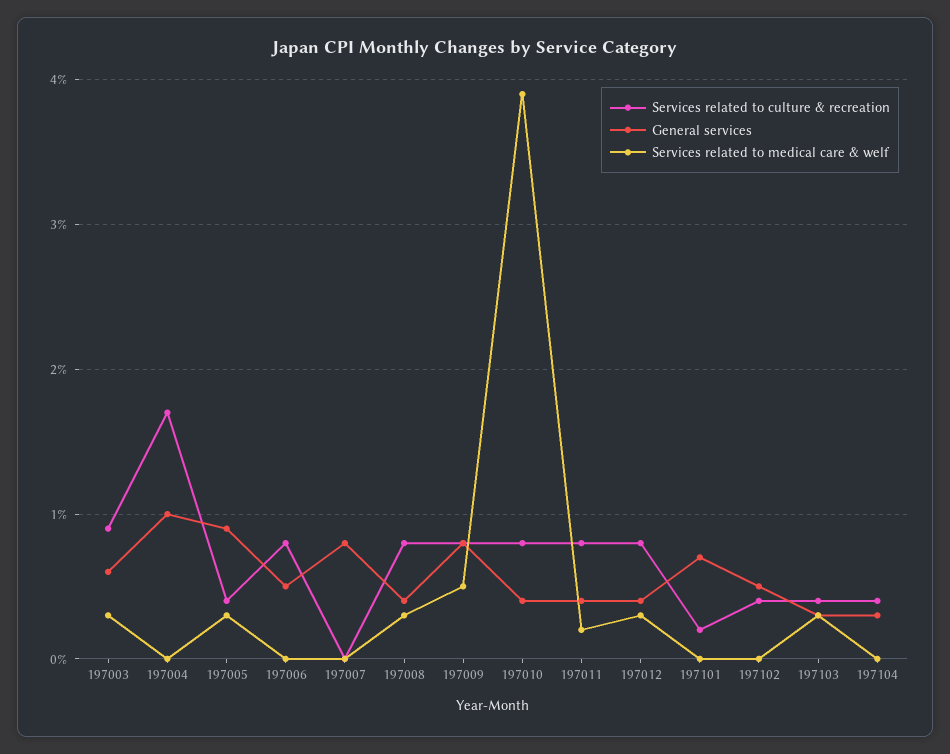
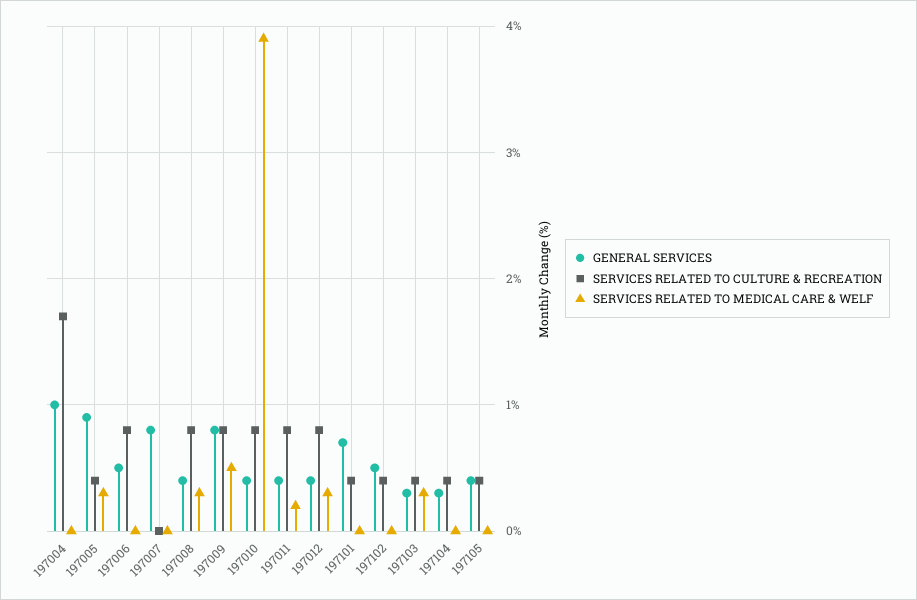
Services related to culture & recreation, 197003: 0.9 -> none
General services, 197003: 0.6 -> none
Services related to medical care & welf, 197003: 0.3 -> none
Services related to culture & recreation, 197101: 0.2 -> 0.4
General services, 197105: none -> 0.4
Services related to culture & recreation, 197105: none -> 0.4
Services related to medical care & welf, 197105: none -> 0

